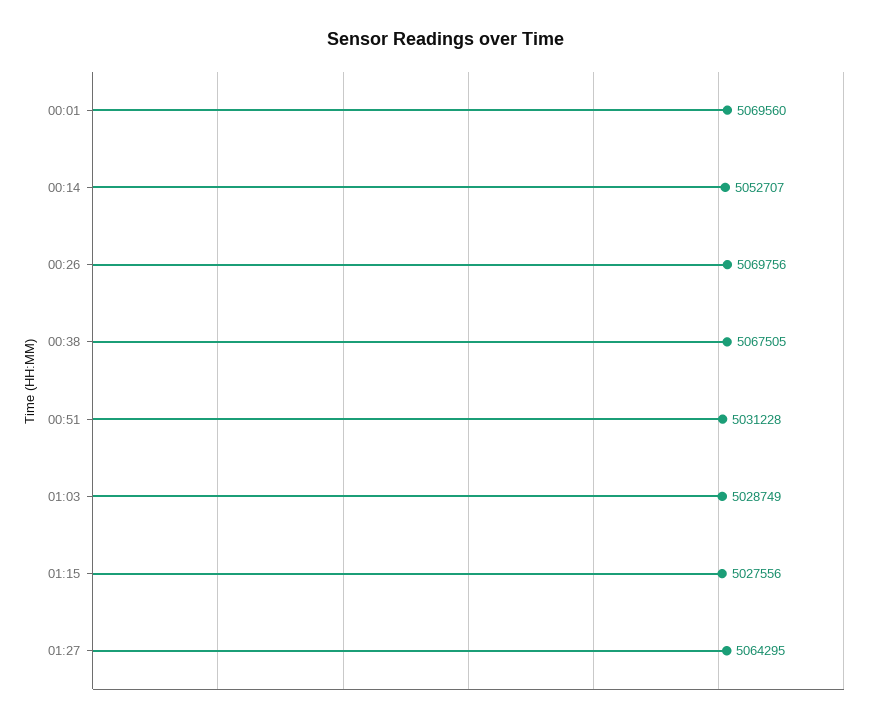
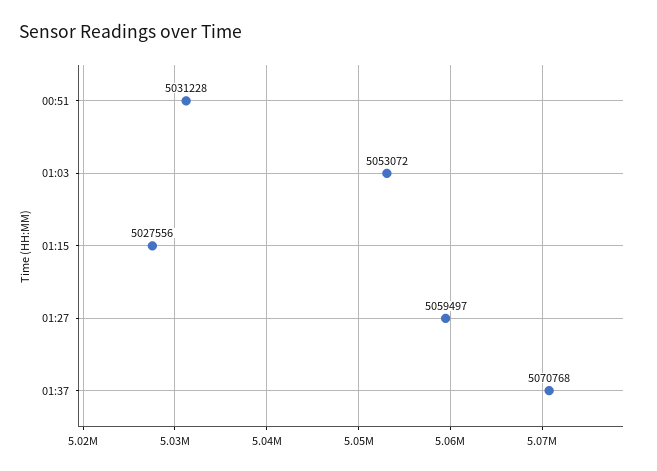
00:01: 5069560 -> none
00:14: 5052707 -> none
00:26: 5069756 -> none
00:38: 5067505 -> none
01:03: 5028749 -> 5053072
01:27: 5064295 -> 5059497
01:37: none -> 5070768

